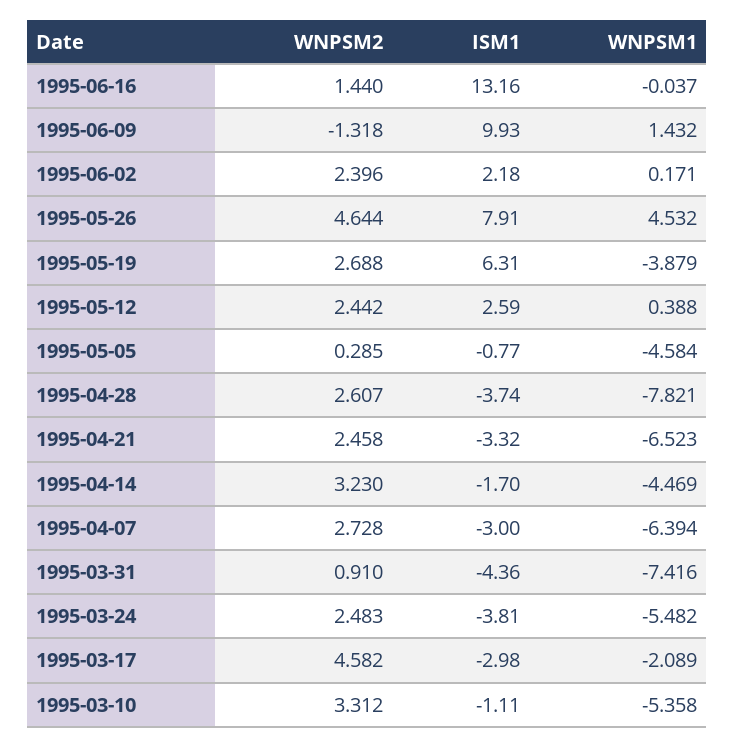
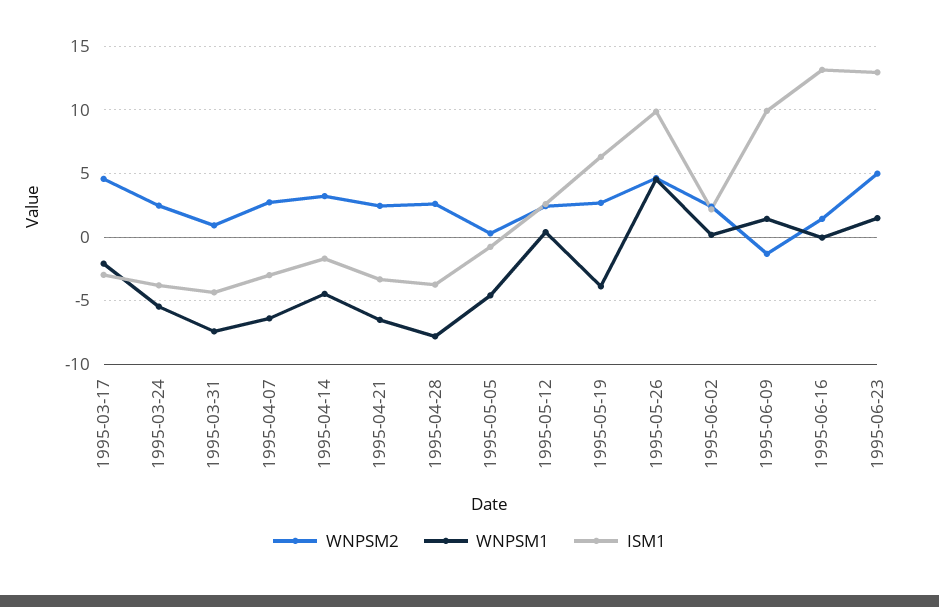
ISM1, 1995-05-26: 7.91 -> 10
WNPSM2, 1995-03-10: 3.312 -> none
ISM1, 1995-03-10: -1.11 -> none
WNPSM1, 1995-03-10: -5.358 -> none
WNPSM2, 1995-06-23: none -> 5
WNPSM1, 1995-06-23: none -> 1.5
ISM1, 1995-06-23: none -> 13

